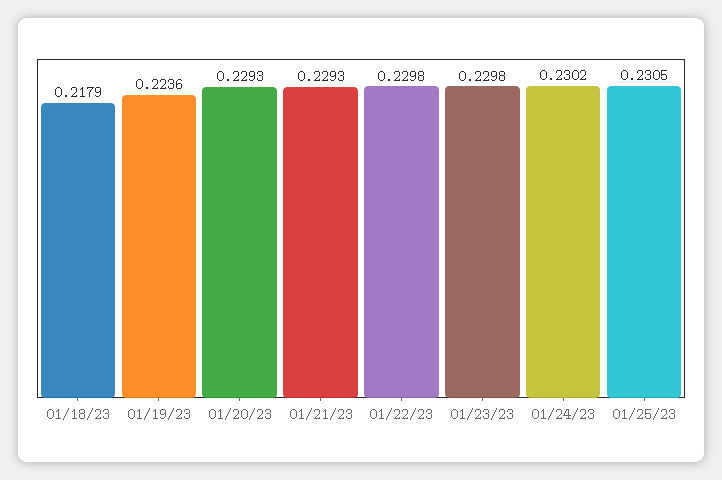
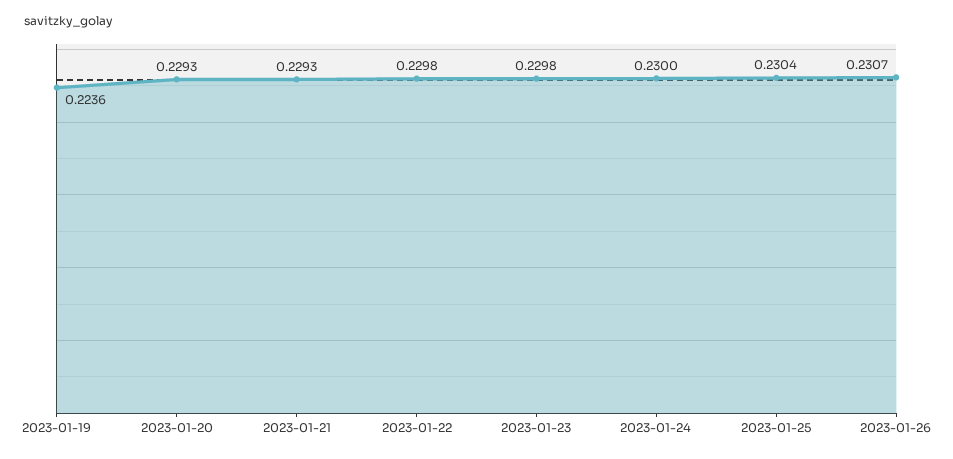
01/18/23: 0.2179 -> none
01/24/23: 0.2302 -> 0.23
01/25/23: 0.2305 -> 0.2304
2023-01-26: none -> 0.2307

